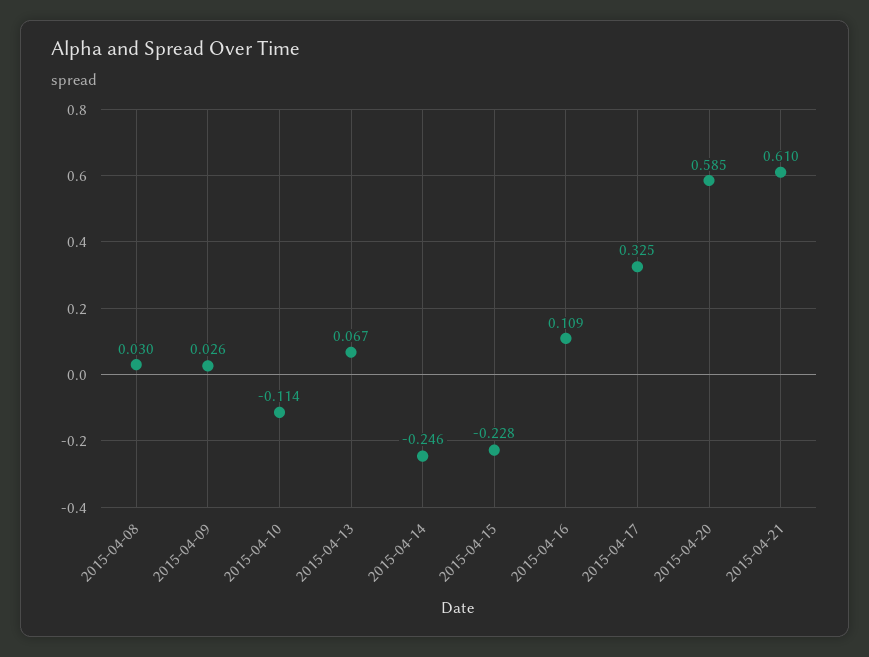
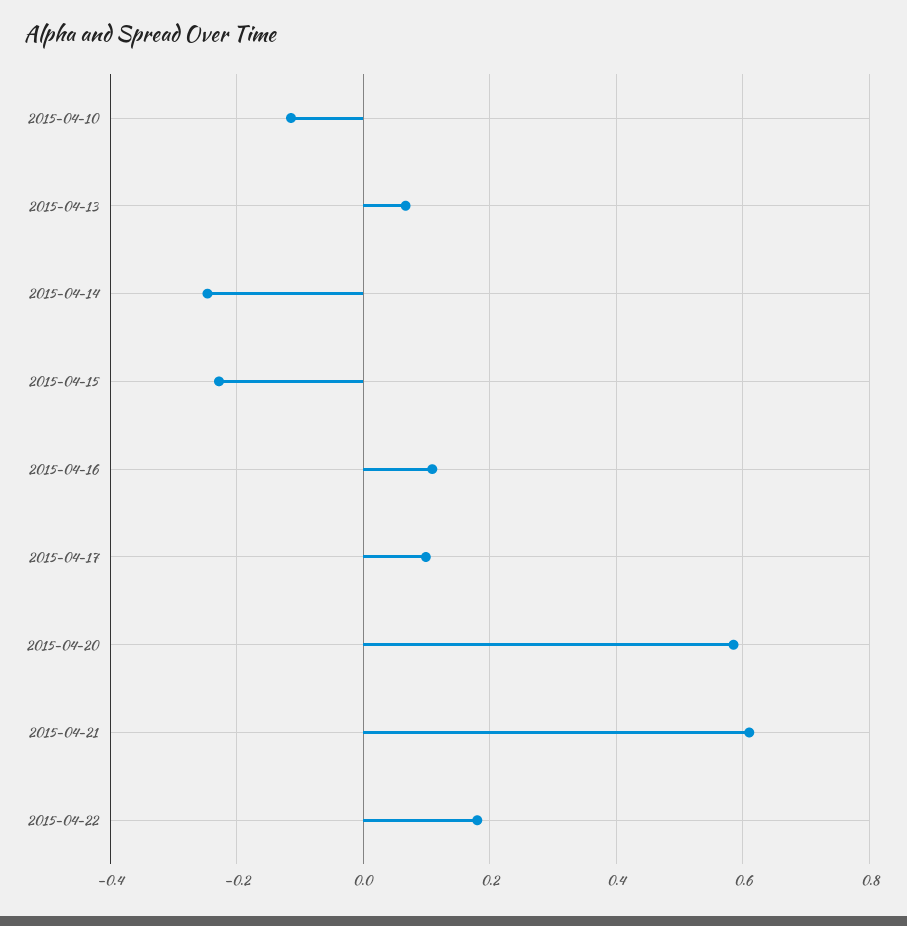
2015-04-08: 0.03 -> none
2015-04-09: 0.026 -> none
2015-04-17: 0.325 -> 0.1
2015-04-22: none -> 0.18

